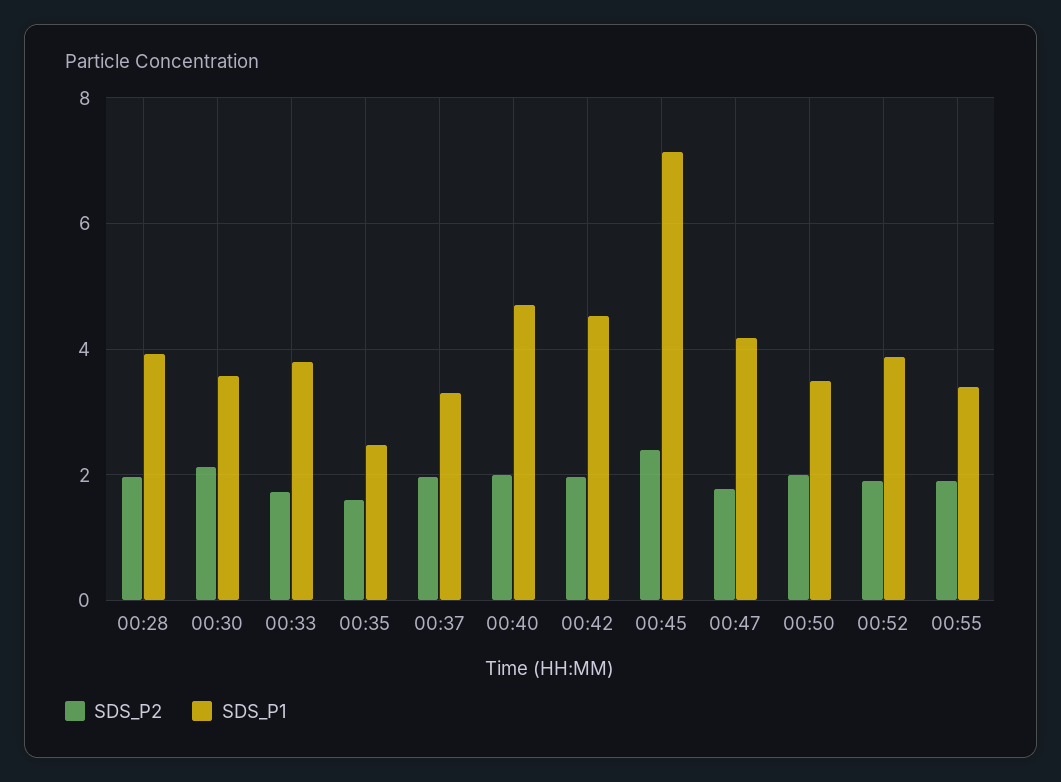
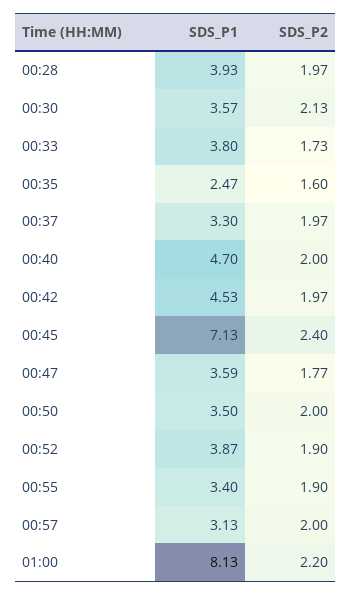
SDS_P1, 00:47: 4.2 -> 3.59
SDS_P1, 00:57: none -> 3.13
SDS_P2, 00:57: none -> 2
SDS_P1, 01:00: none -> 8.13
SDS_P2, 01:00: none -> 2.2

